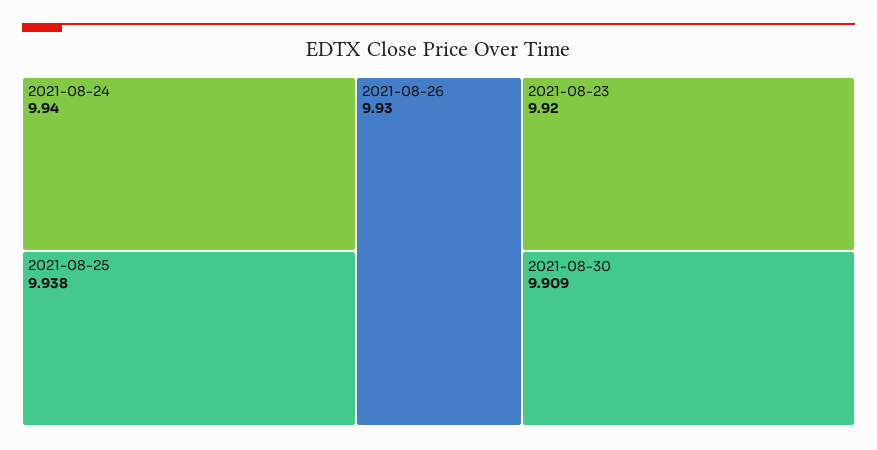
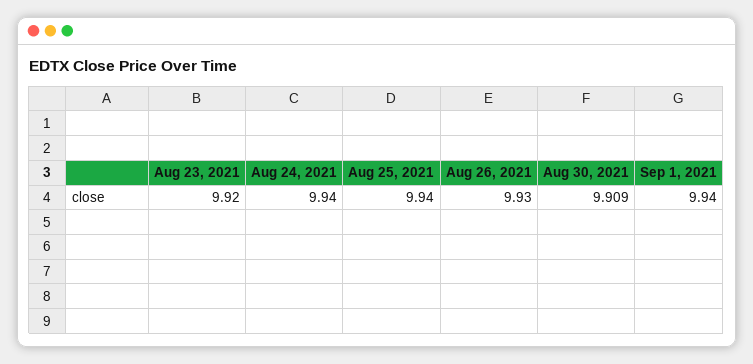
2021-08-25: 9.938 -> 9.94
Sep 1, 2021: none -> 9.94

